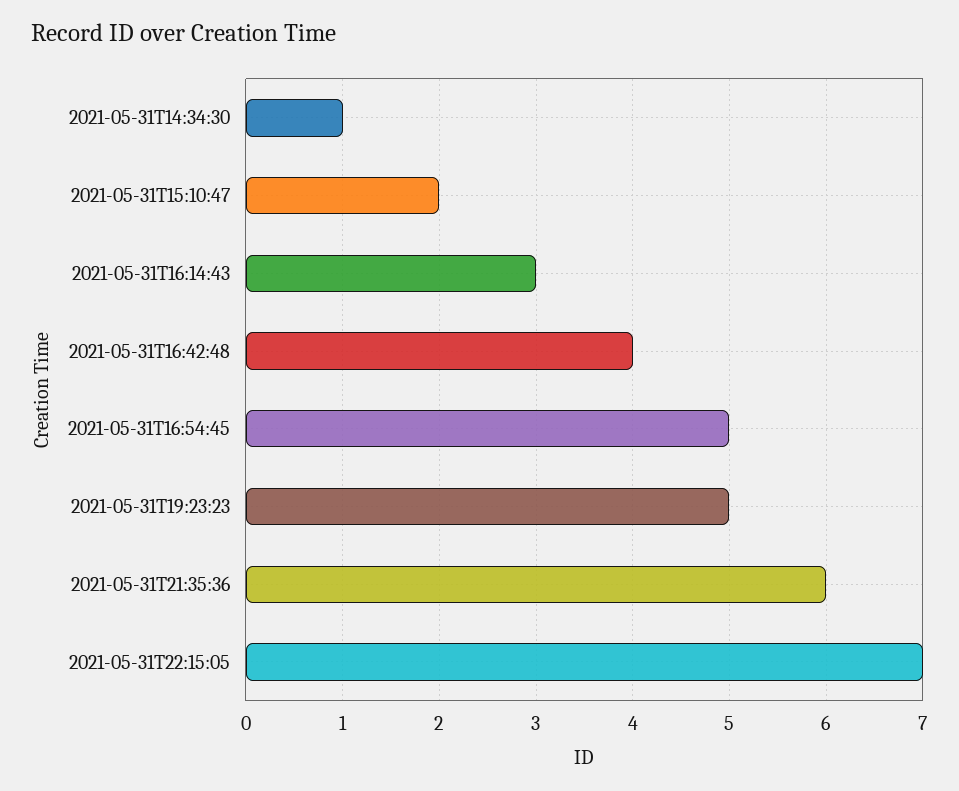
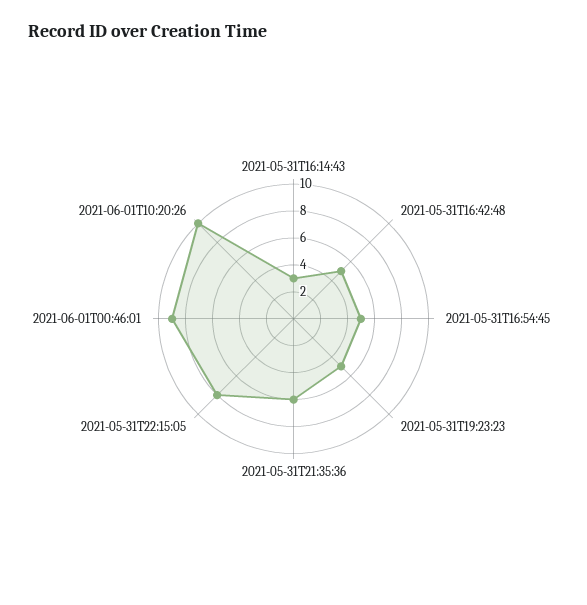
2021-05-31T14:34:30: 1 -> none
2021-05-31T15:10:47: 2 -> none
2021-05-31T16:42:48: 4 -> 5
2021-05-31T22:15:05: 7 -> 8
2021-06-01T00:46:01: none -> 9
2021-06-01T10:20:26: none -> 10

